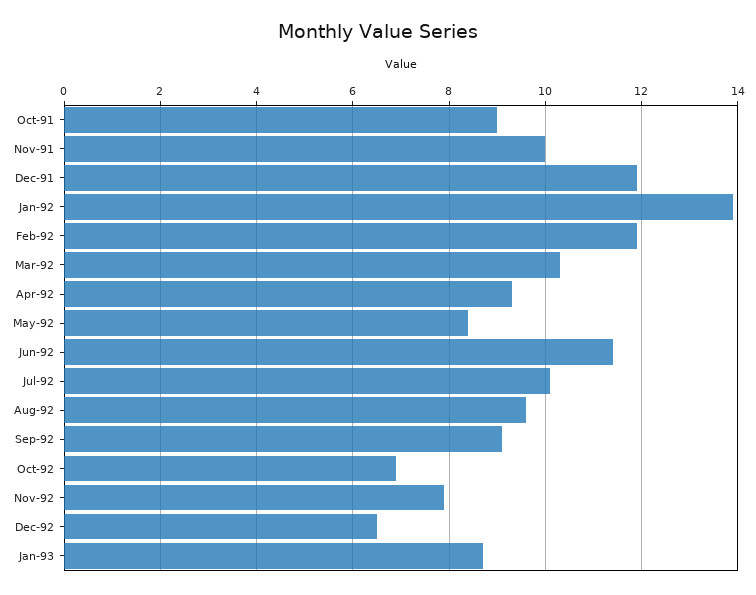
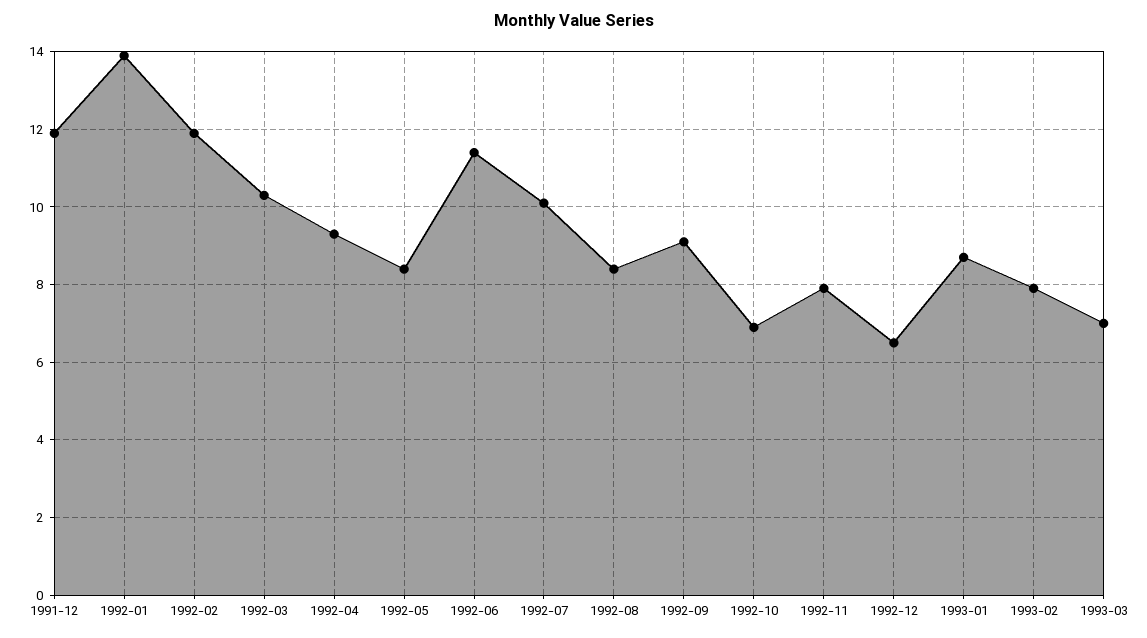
Oct-91: 9 -> none
Nov-91: 10 -> none
Aug-92: 9.5 -> 8.5
1993-02: none -> 8
1993-03: none -> 7

